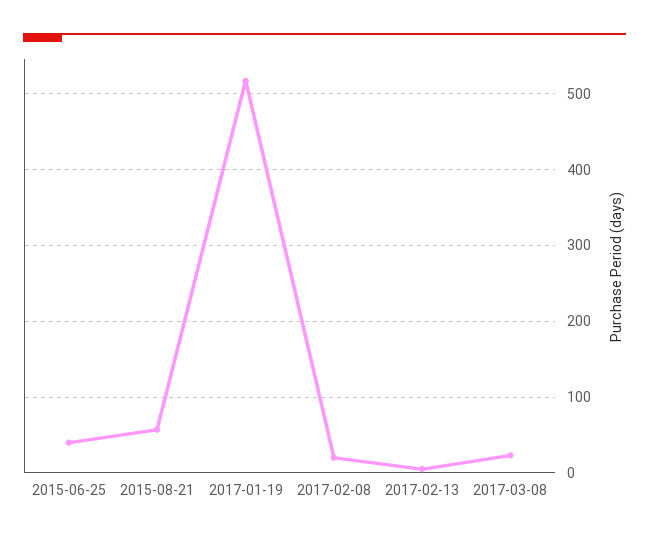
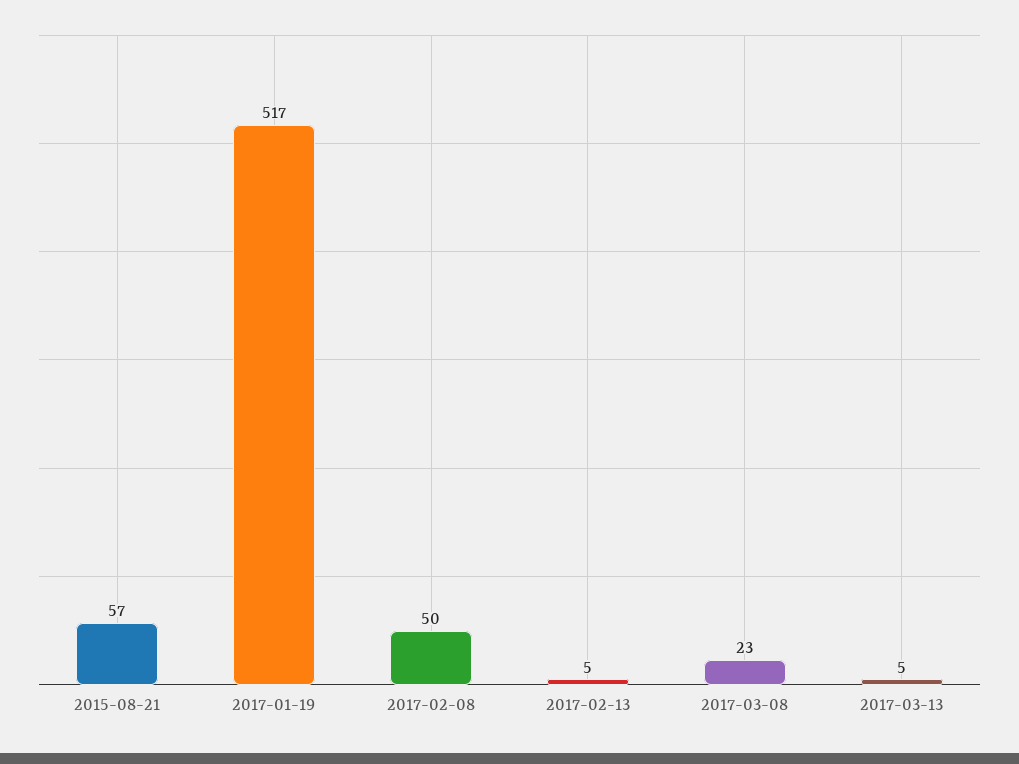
2015-06-25: 40 -> none
2017-02-08: 20 -> 50
2017-03-13: none -> 5

